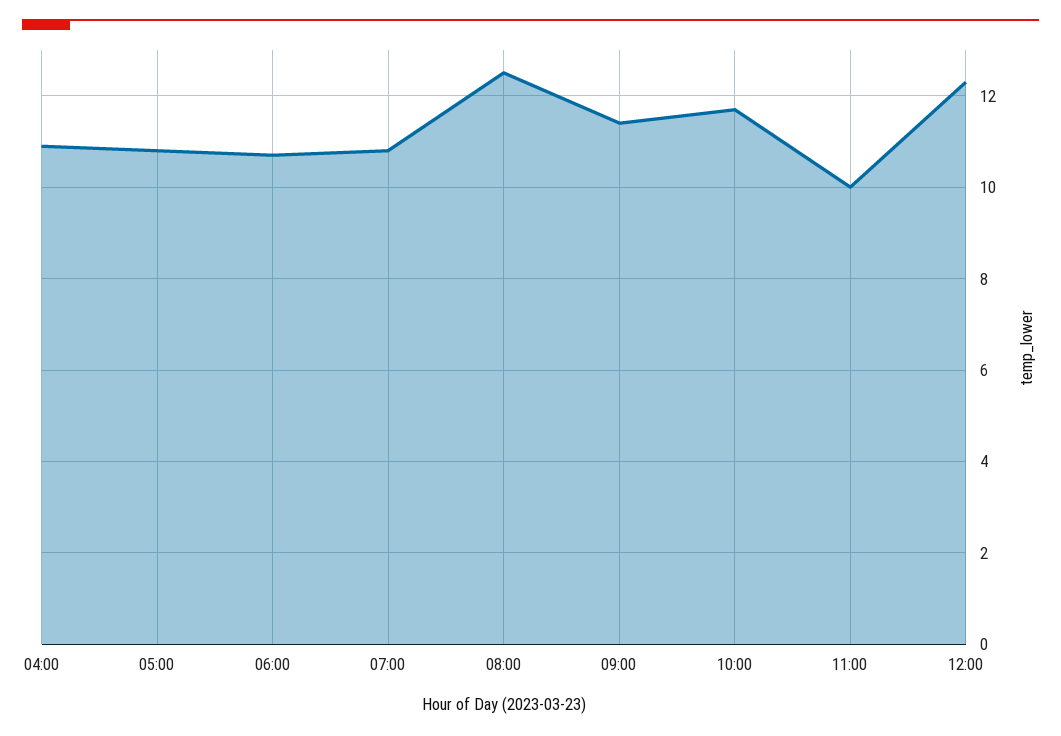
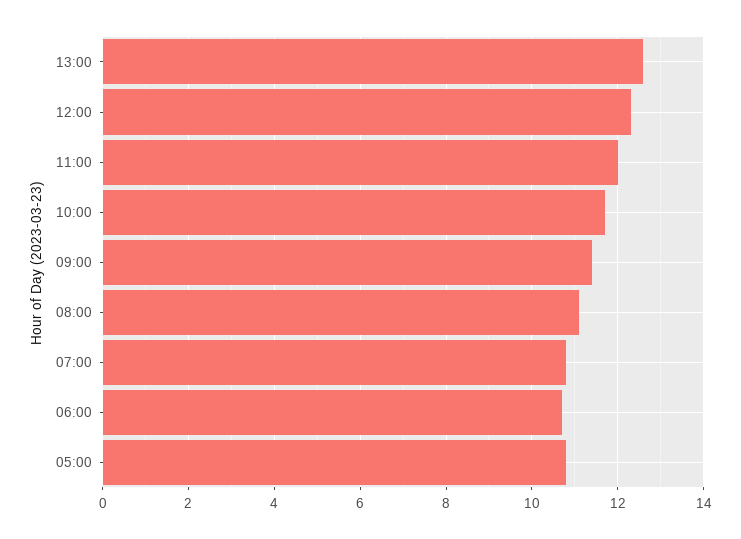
04:00: 11 -> none
08:00: 12.5 -> 11
11:00: 10 -> 12
13:00: none -> 12.5

